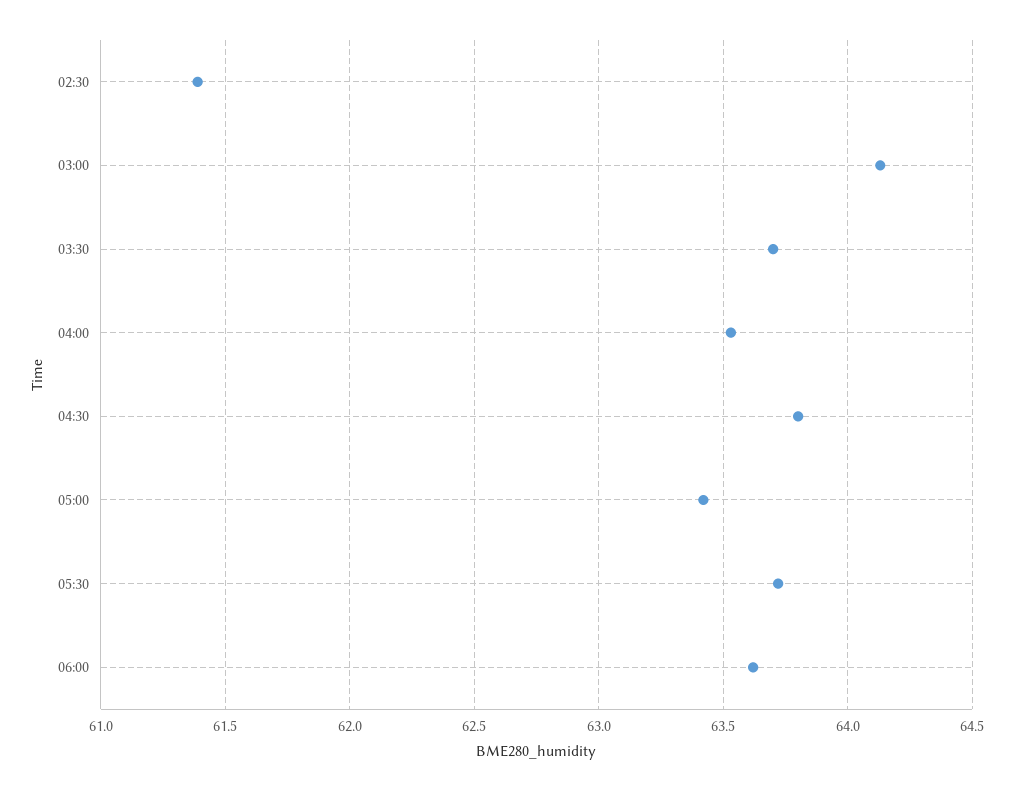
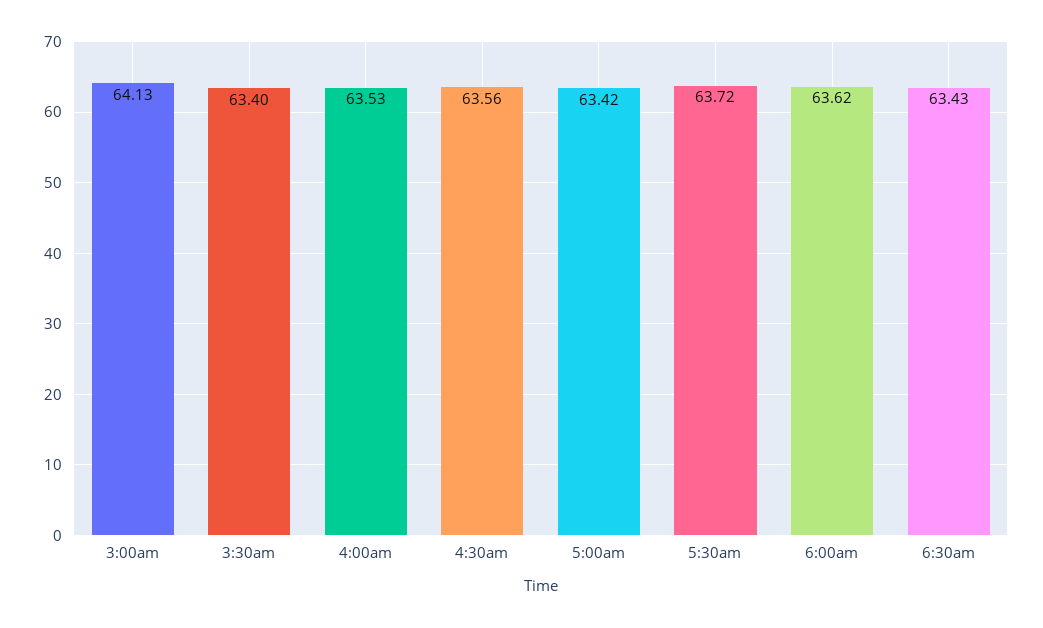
02:30: 61.4 -> none
03:30: 63.7 -> 63.4
04:30: 63.8 -> 63.56
6:30am: none -> 63.43

